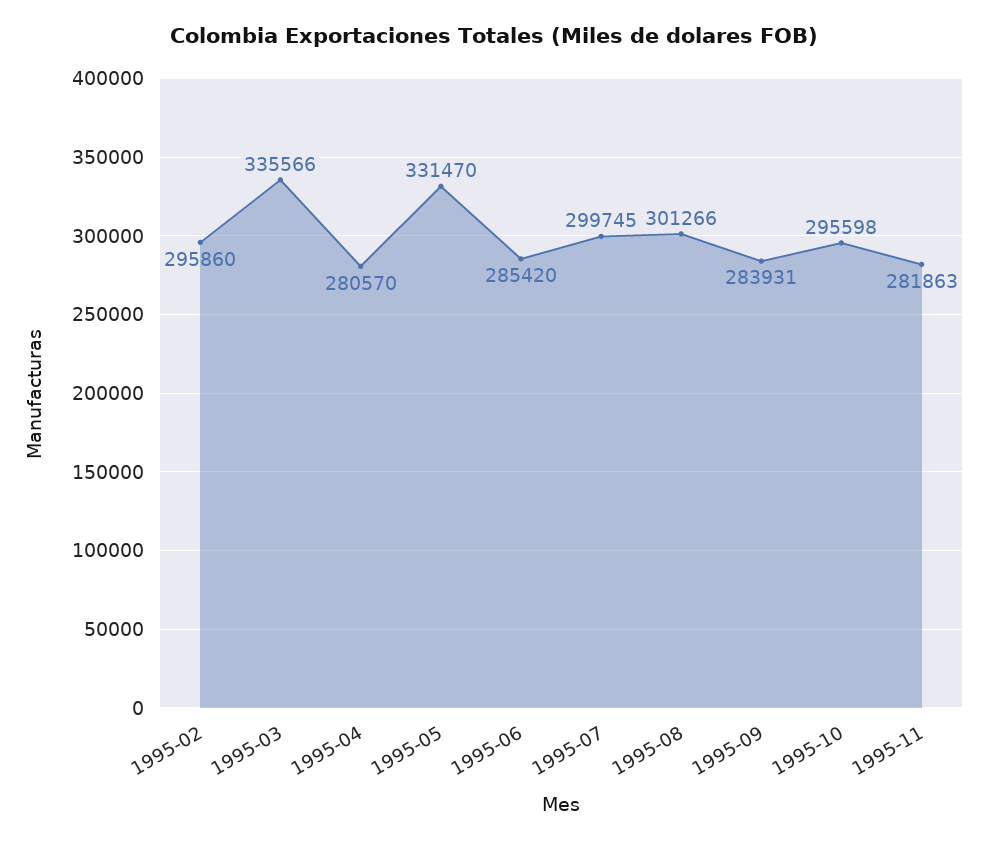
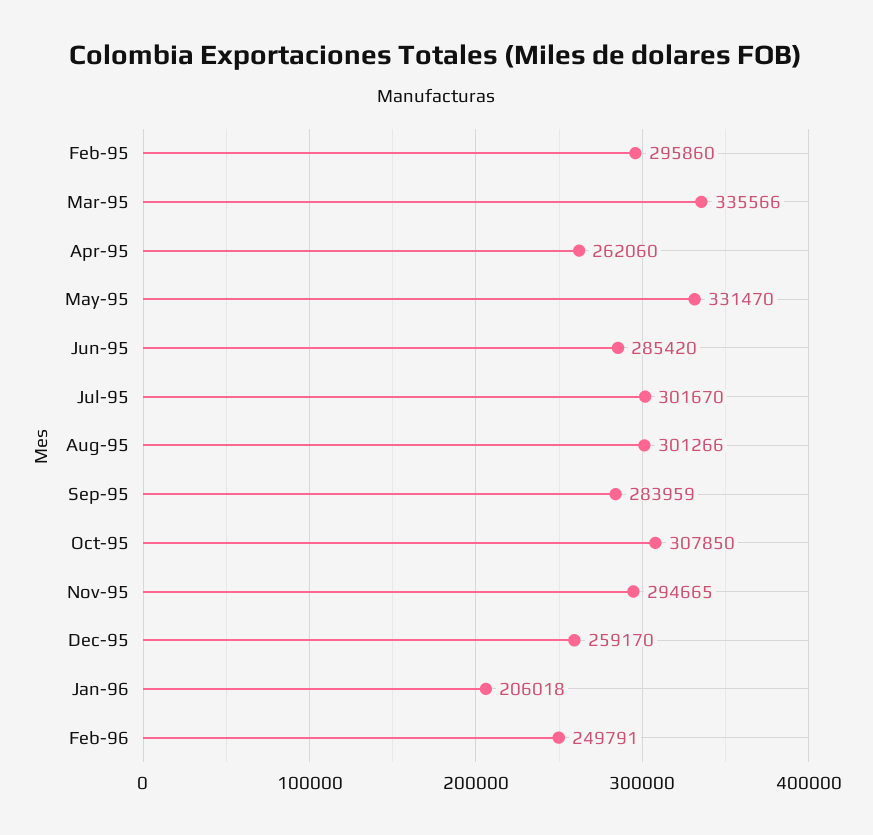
1995-04: 280570 -> 262060
1995-07: 299745 -> 301670
1995-09: 283931 -> 283959
1995-10: 295598 -> 307850
1995-11: 281863 -> 294665
Dec-95: none -> 259170
Jan-96: none -> 206018
Feb-96: none -> 249791

